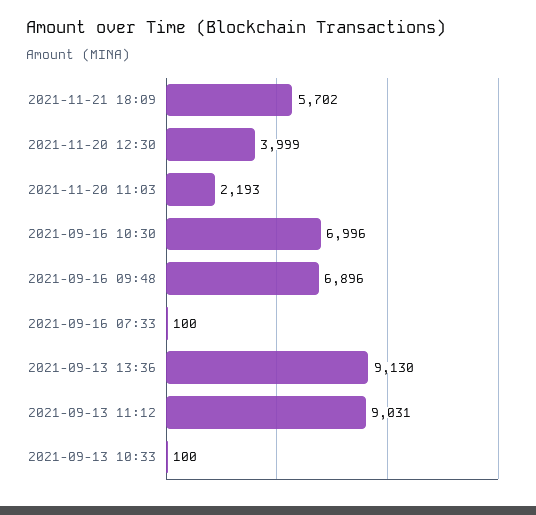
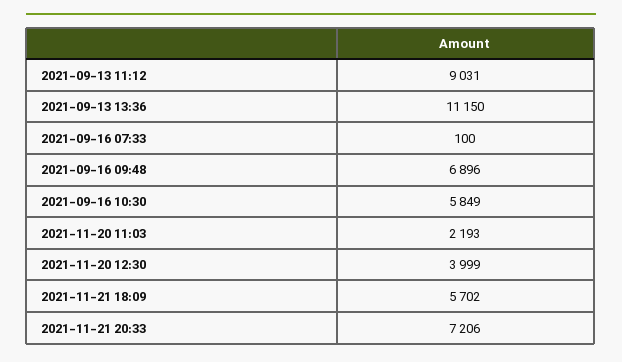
2021-09-16 10:30: 6996 -> 5849
2021-09-13 13:36: 9130 -> 11150
2021-09-13 10:33: 100 -> none
2021-11-21 20:33: none -> 7206

